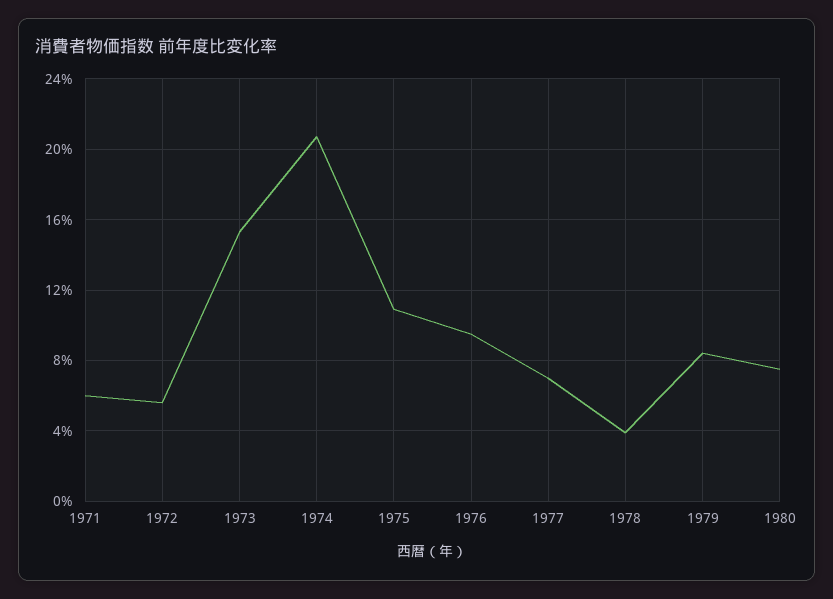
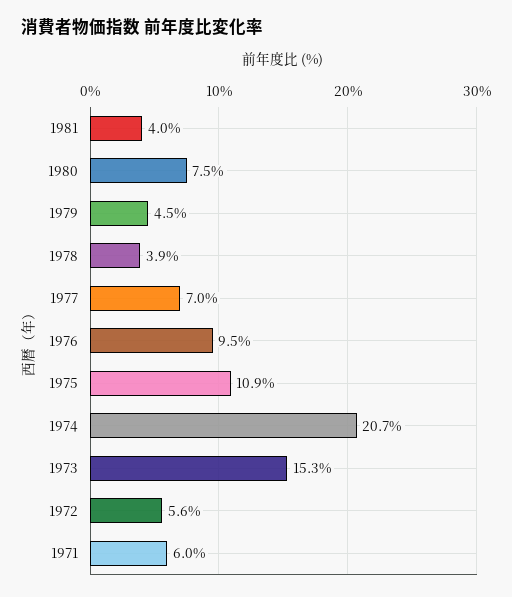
1979: 8.5 -> 4.5
1981: none -> 4

